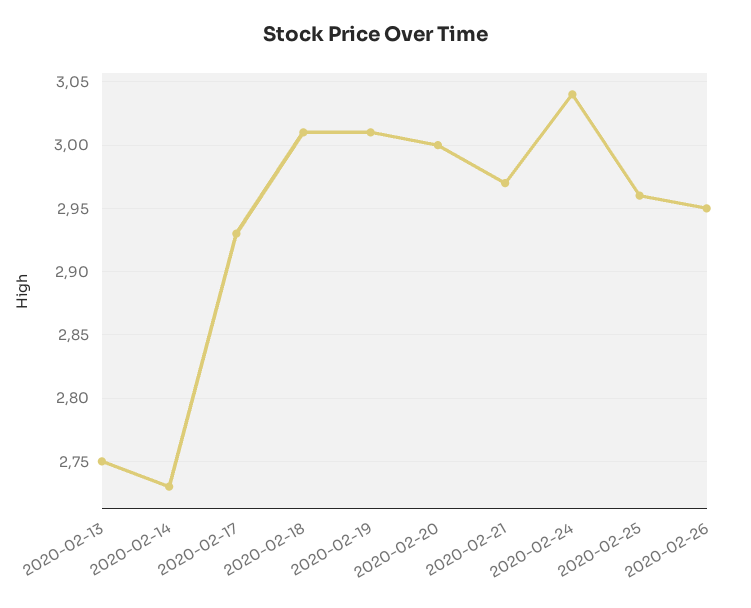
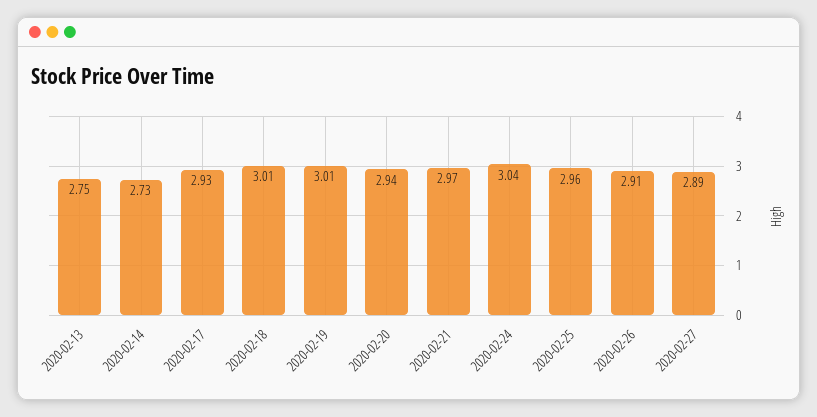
2020-02-20: 3 -> 2.94
2020-02-26: 2.95 -> 2.91
2020-02-27: none -> 2.89

